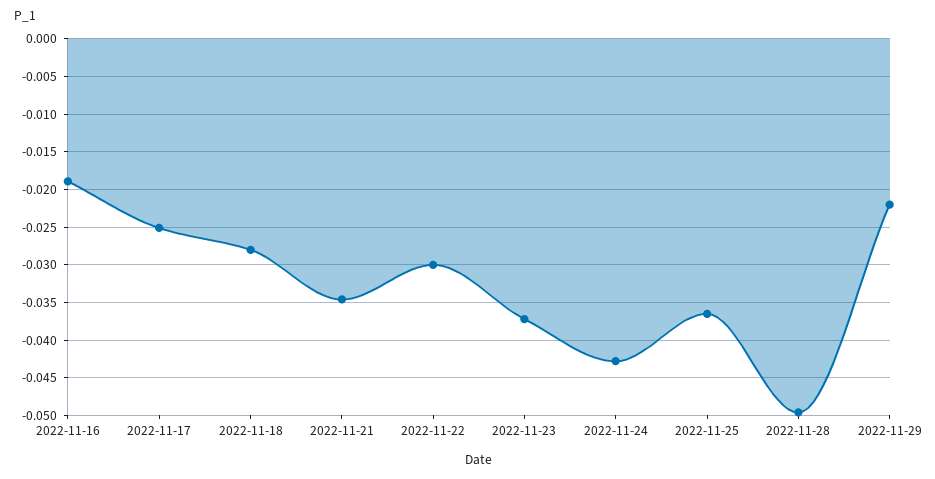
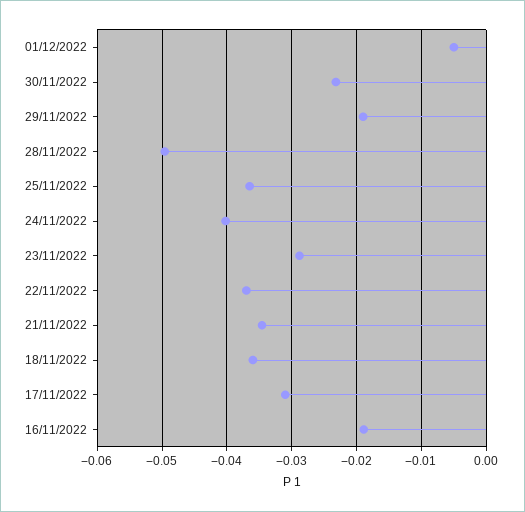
2022-11-17: -0.025 -> -0.031
2022-11-18: -0.028 -> -0.036
2022-11-22: -0.03 -> -0.037
2022-11-23: -0.037 -> -0.029
2022-11-24: -0.043 -> -0.04
2022-11-29: -0.022 -> -0.019
01/12/2022: none -> -0.005
30/11/2022: none -> -0.023

